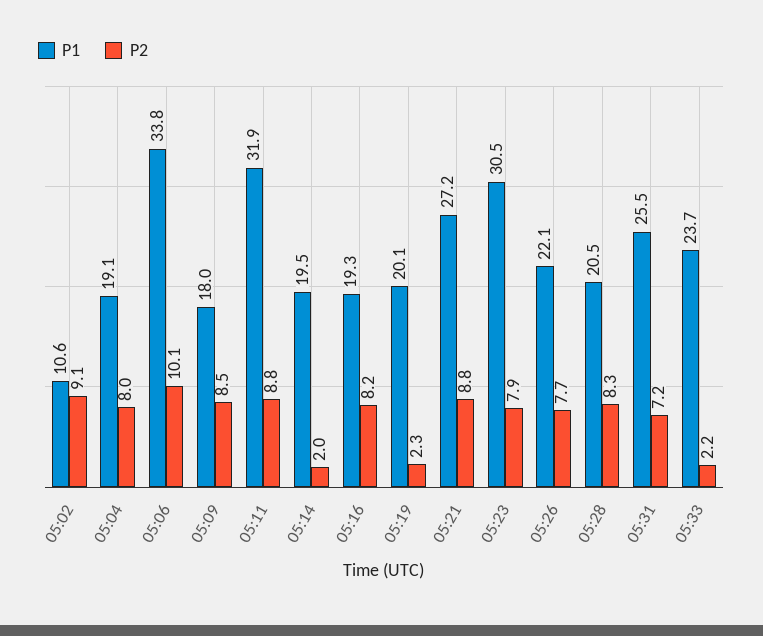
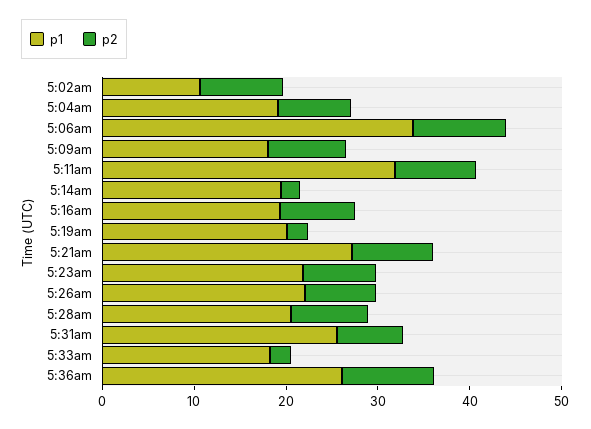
P1, 05:23: 30.5 -> 22
P1, 05:33: 23.7 -> 18
P1, 5:36am: none -> 26
P2, 5:36am: none -> 10

